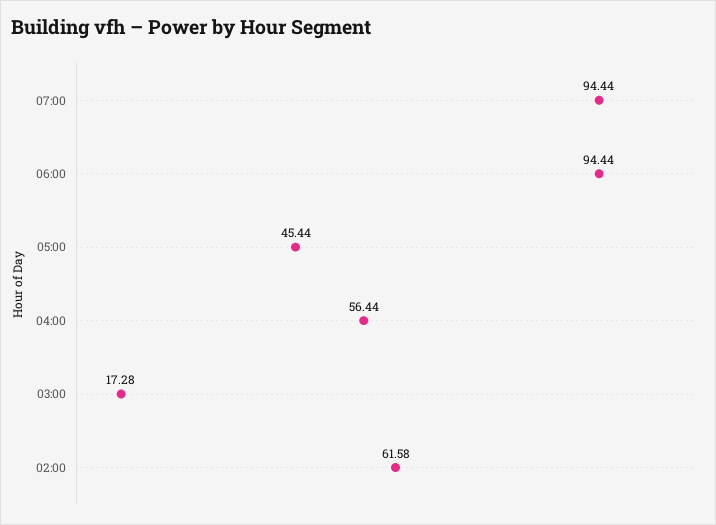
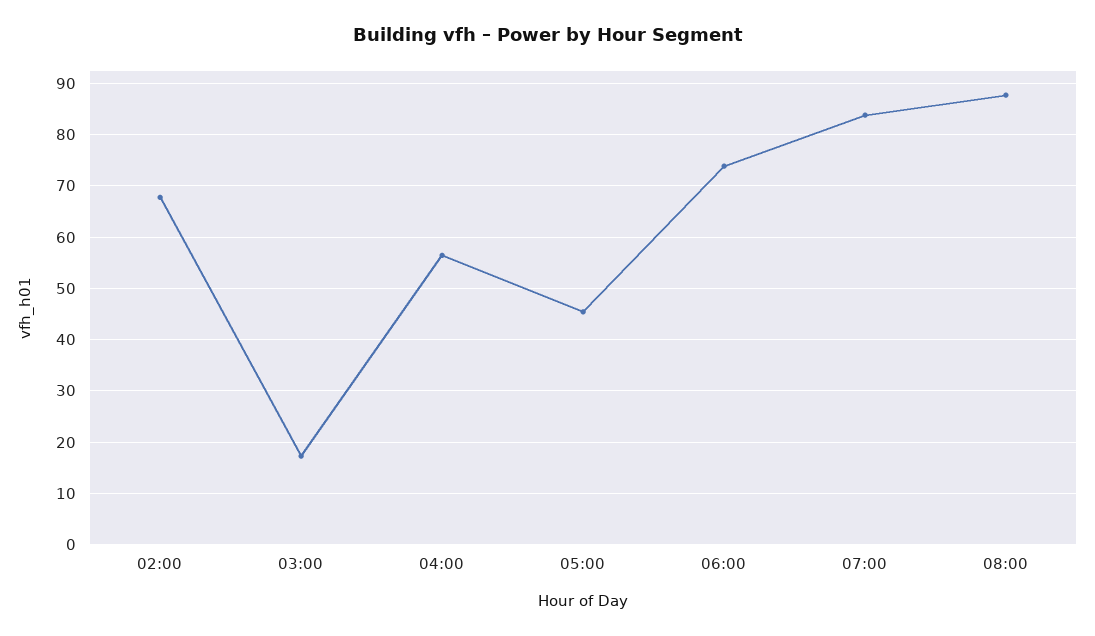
07:00: 94.44 -> 84
06:00: 94.44 -> 74
02:00: 61.58 -> 68
08:00: none -> 88

